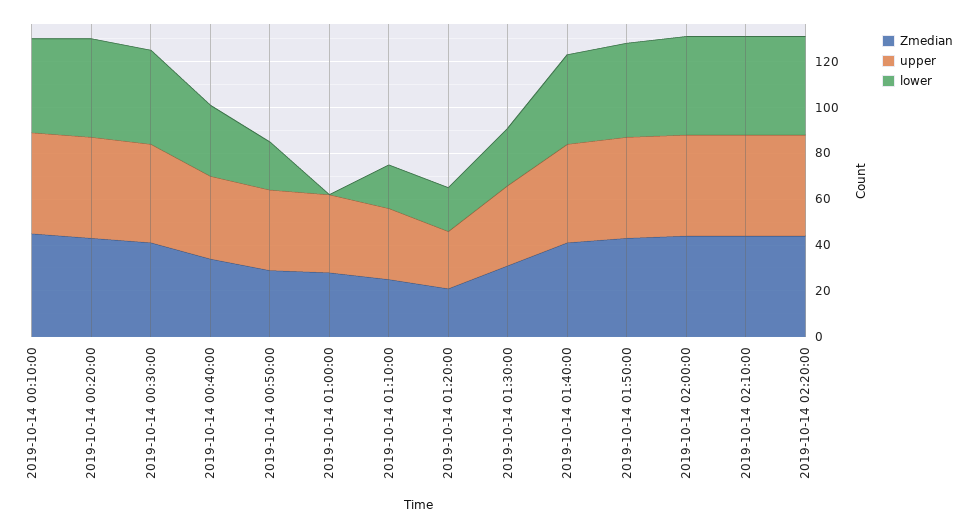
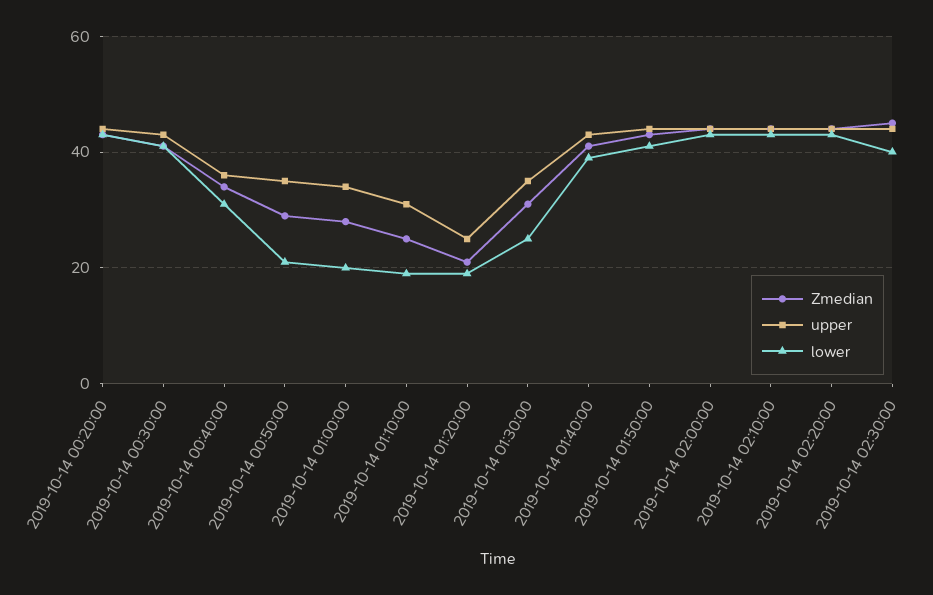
Zmedian, 2019-10-14 00:10:00: 45 -> none
upper, 2019-10-14 00:10:00: 45 -> none
lower, 2019-10-14 00:10:00: 40 -> none
lower, 2019-10-14 01:00:00: 0 -> 20
Zmedian, 2019-10-14 02:30:00: none -> 45
upper, 2019-10-14 02:30:00: none -> 45
lower, 2019-10-14 02:30:00: none -> 40

